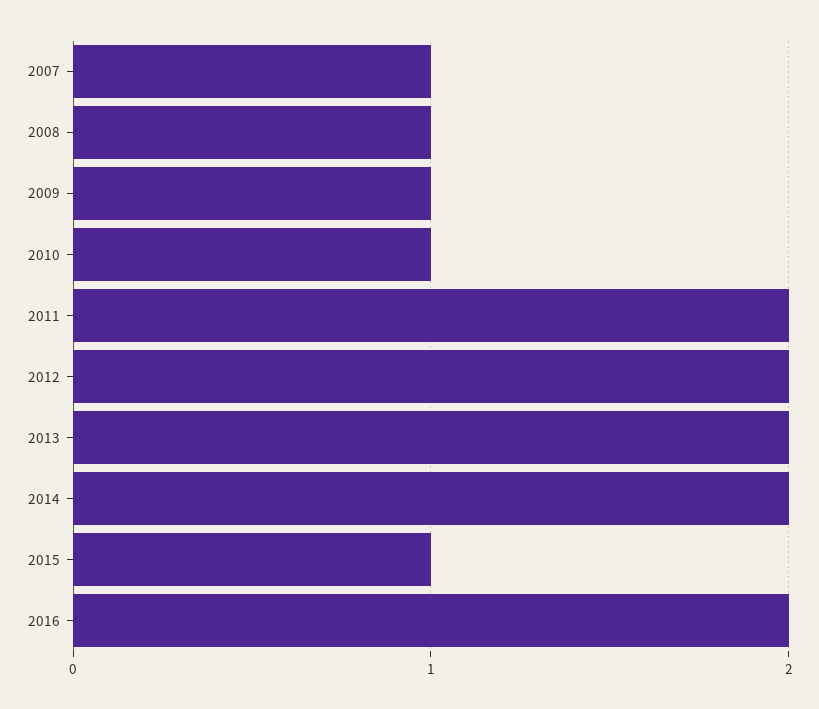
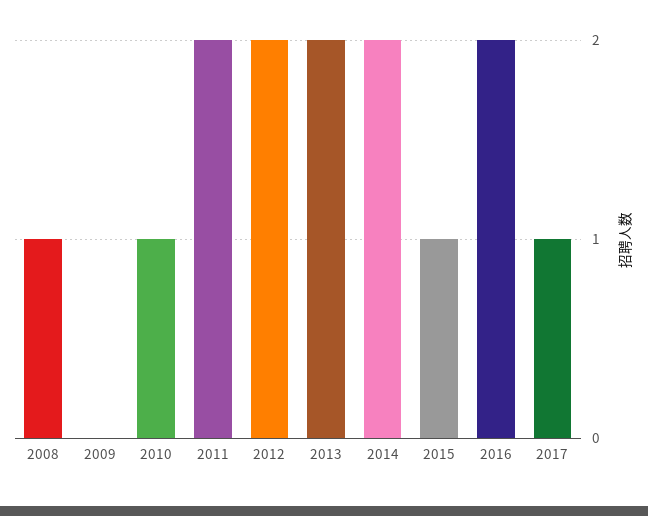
2007: 1 -> none
2009: 1 -> 0
2017: none -> 1

